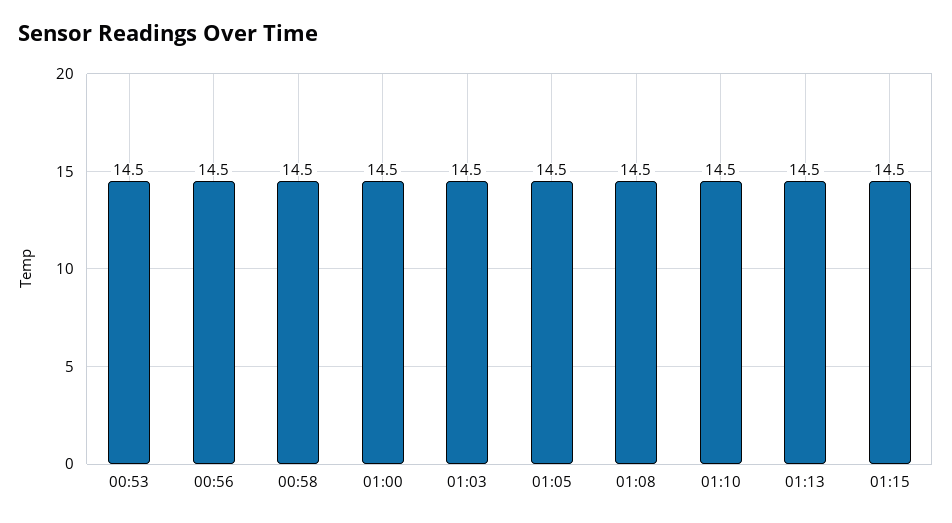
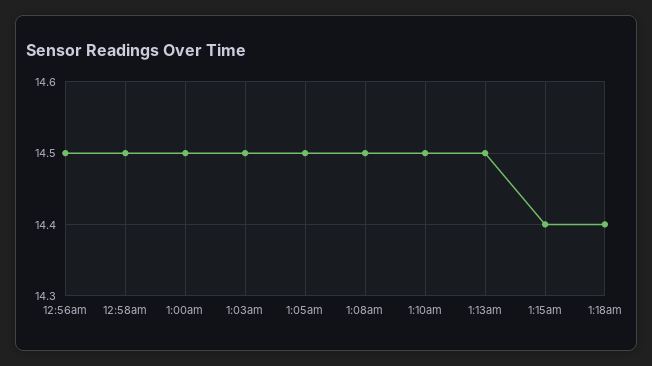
00:53: 14.5 -> none
01:15: 14.5 -> 14.4
1:18am: none -> 14.4

